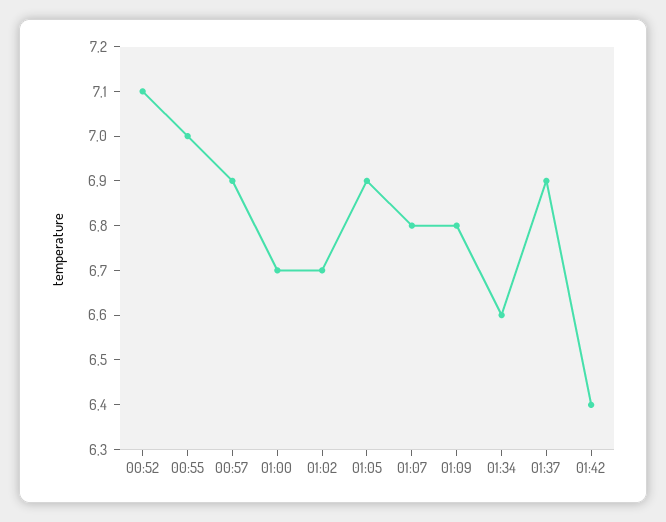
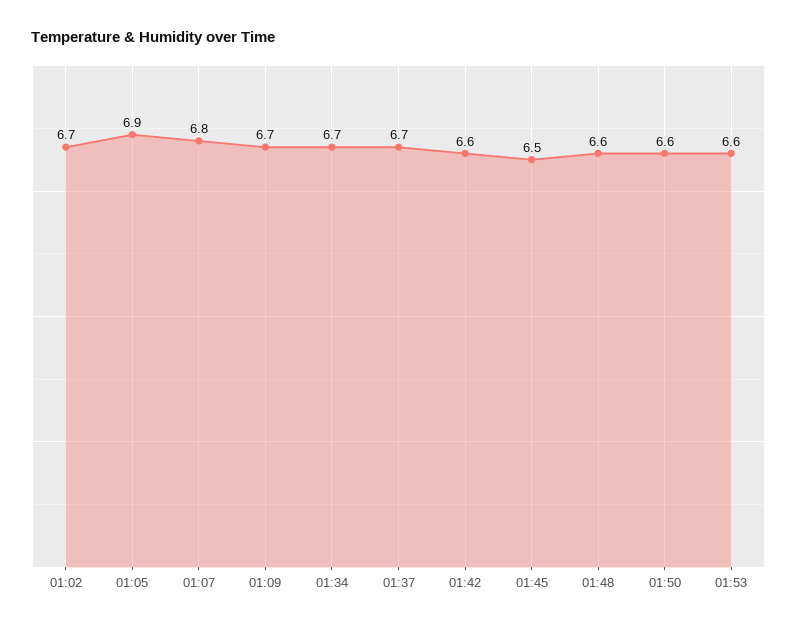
00:52: 7.1 -> none
00:55: 7 -> none
00:57: 6.9 -> none
01:00: 6.7 -> none
01:09: 6.8 -> 6.7
01:34: 6.6 -> 6.7
01:37: 6.9 -> 6.7
01:42: 6.4 -> 6.6
01:45: none -> 6.5
01:48: none -> 6.6
01:50: none -> 6.6
01:53: none -> 6.6

